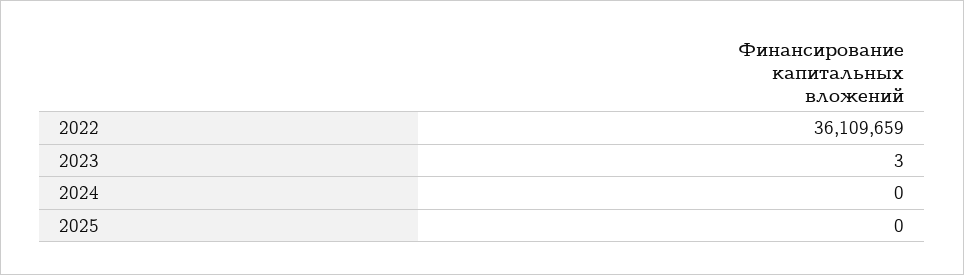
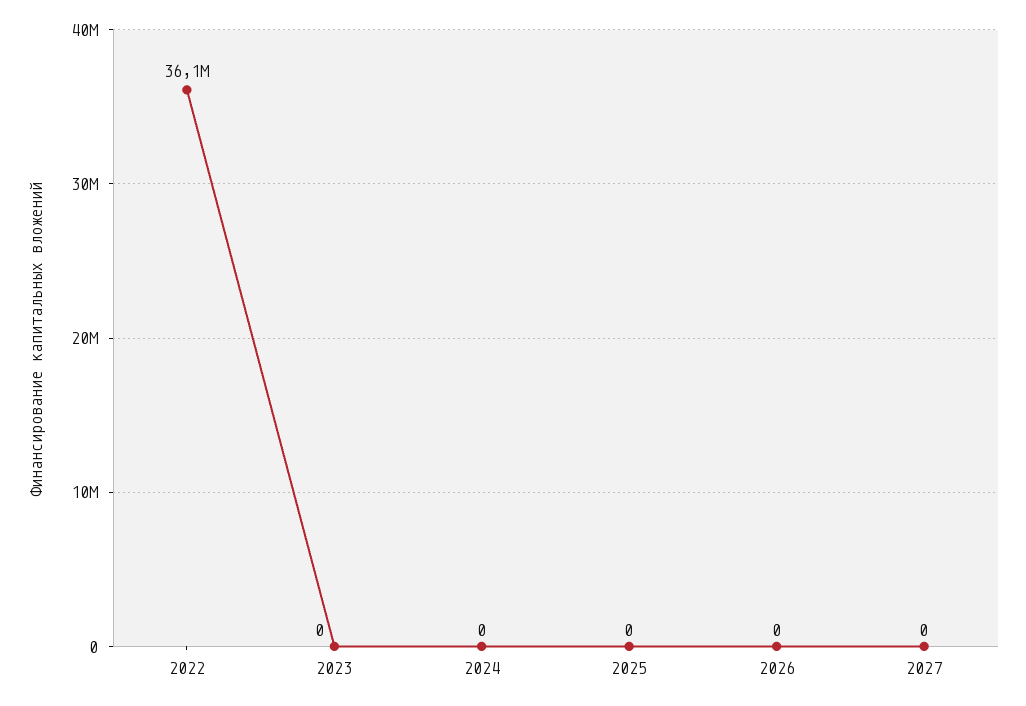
2023: 3 -> 0
2026: none -> 0
2027: none -> 0

